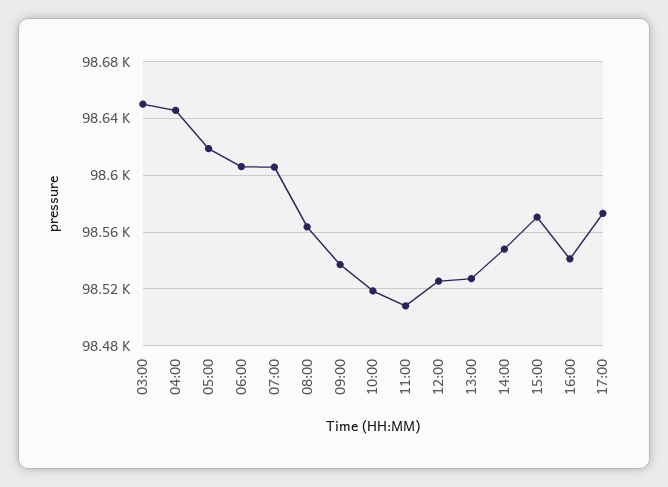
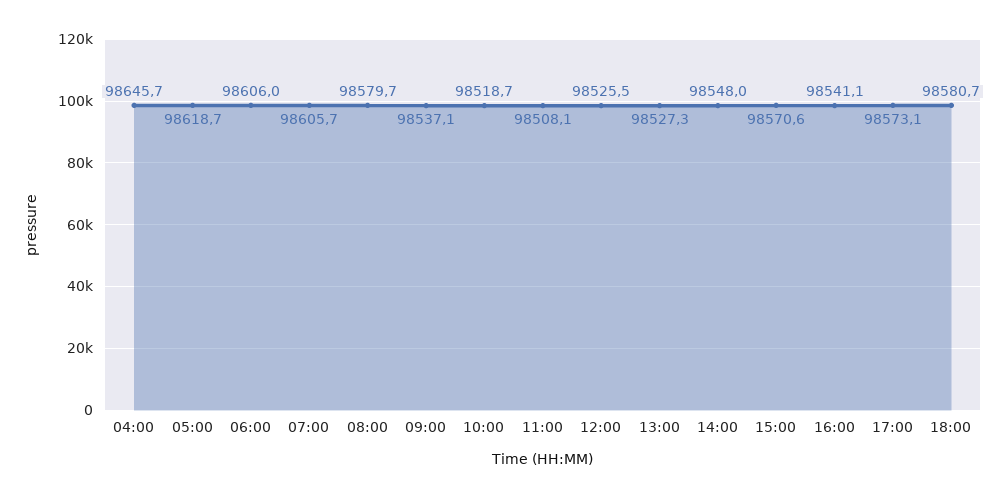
03:00: 98650 -> none
08:00: 98565 -> 98579.7
18:00: none -> 98580.7

